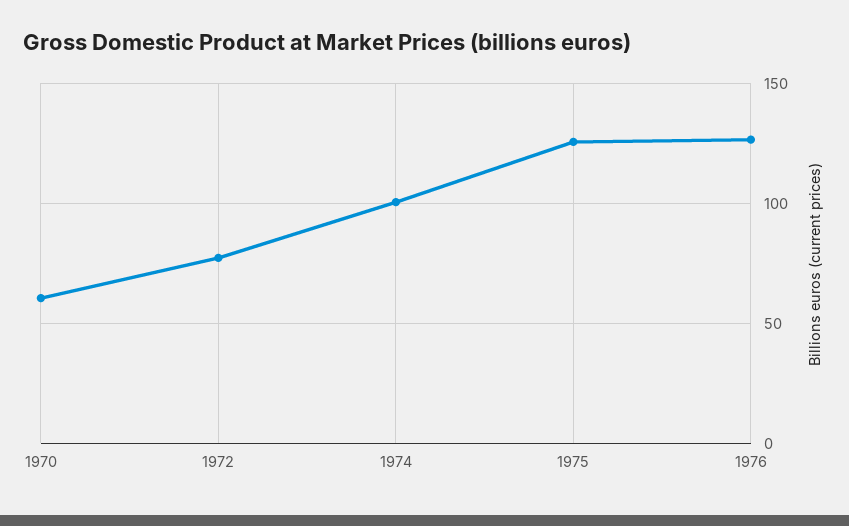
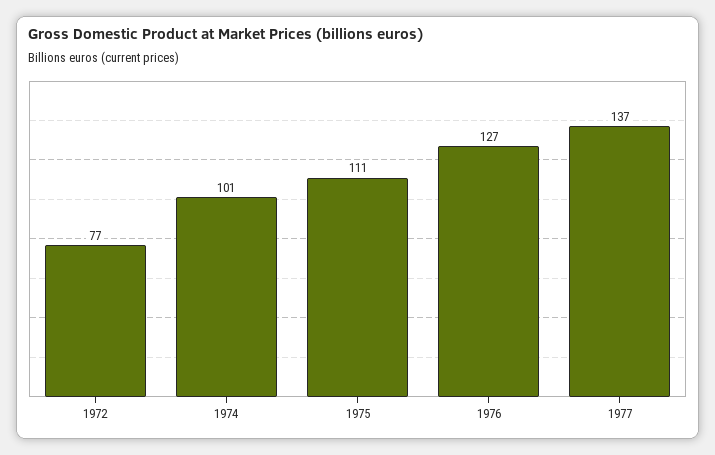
1970: 60 -> none
1975: 125 -> 111
1977: none -> 137

